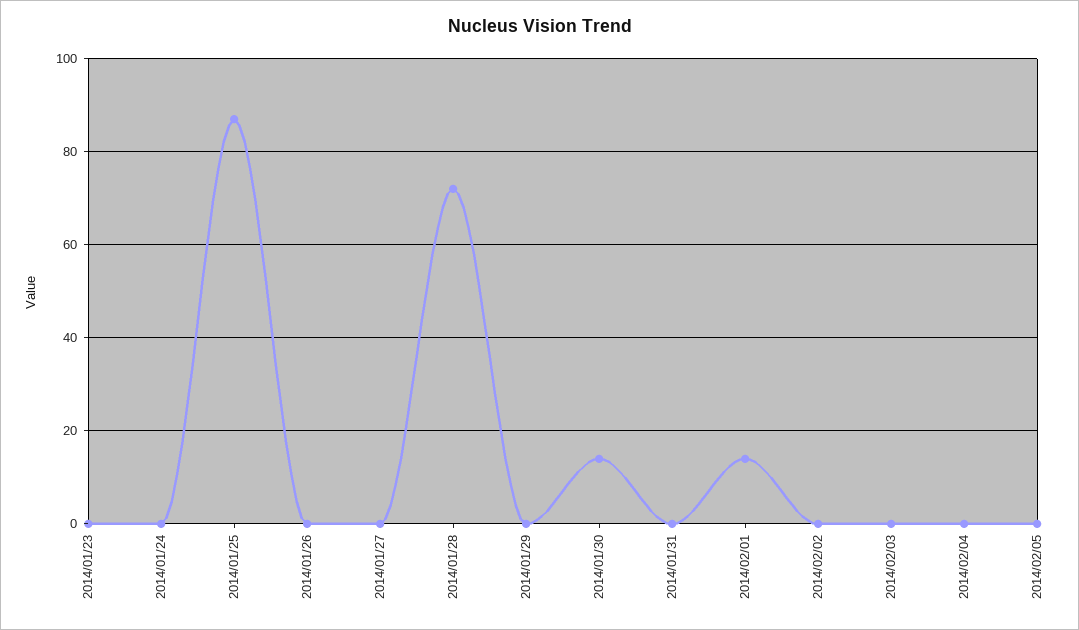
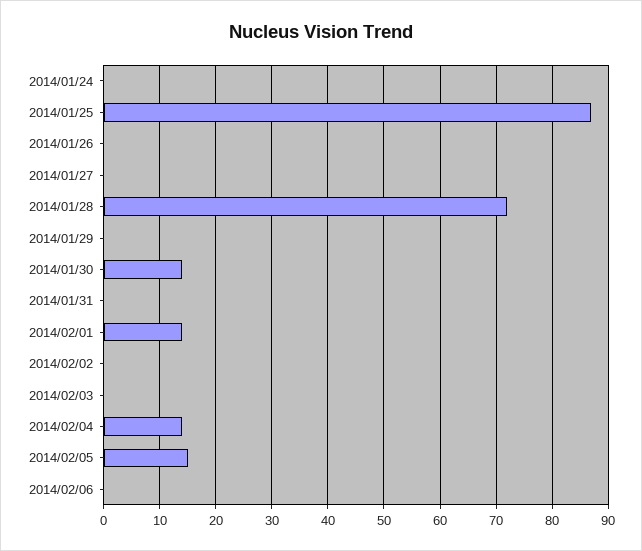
2014/01/23: 0 -> none
2014/02/04: 0 -> 15
2014/02/05: 0 -> 15
2014/02/06: none -> 0

